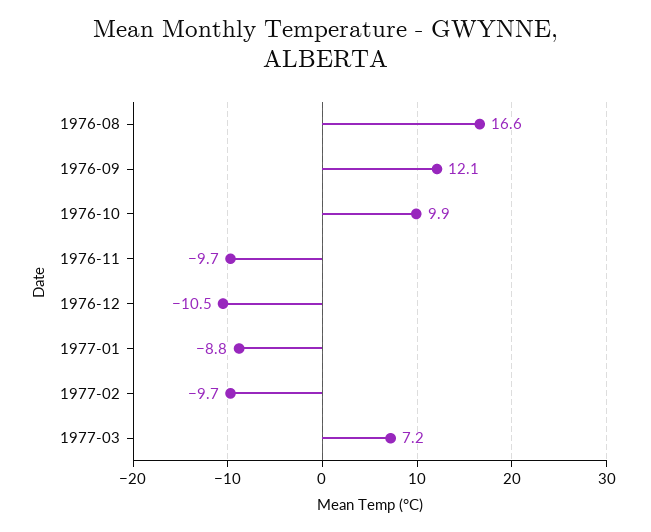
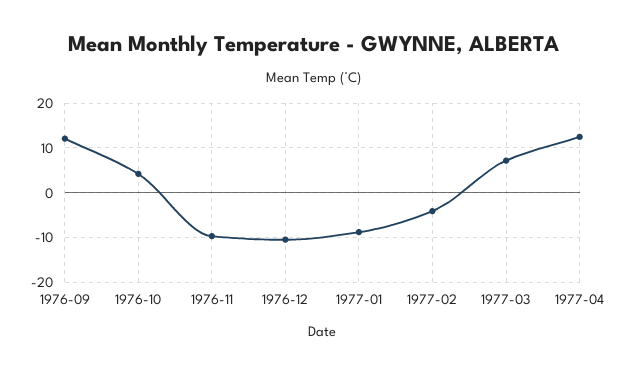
1976-08: 16.6 -> none
1976-10: 9.9 -> 4
1977-02: -9.7 -> -4
1977-04: none -> 12

